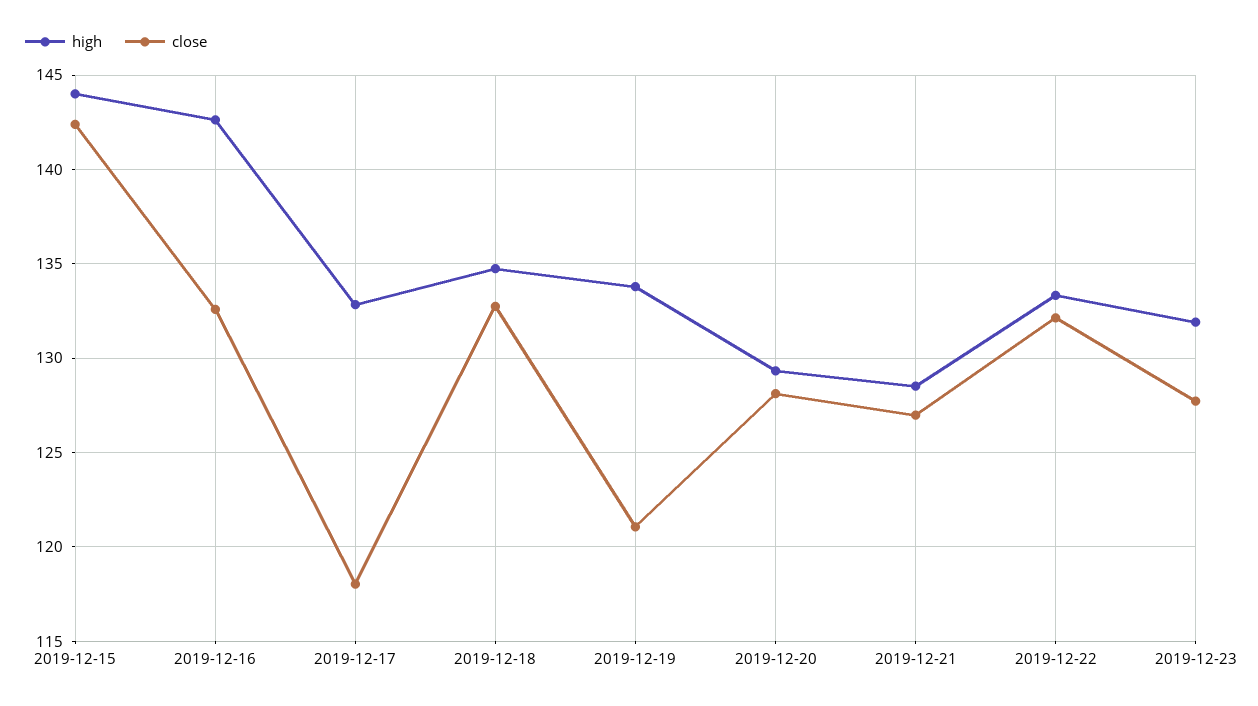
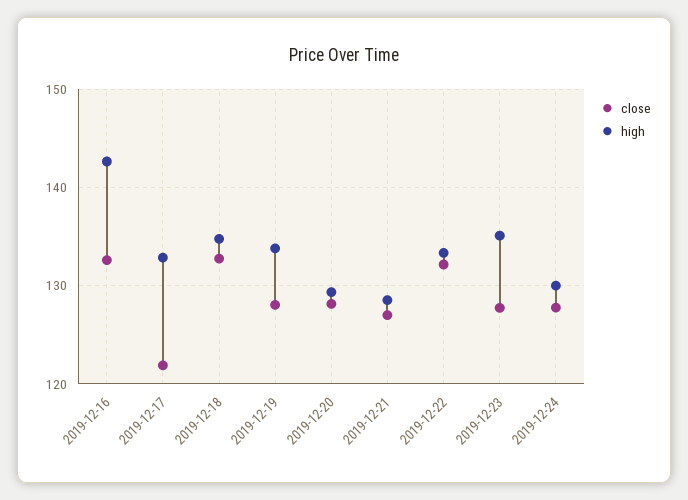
high, 2019-12-15: 144 -> none
close, 2019-12-15: 142.5 -> none
close, 2019-12-17: 118 -> 122
close, 2019-12-19: 121 -> 128
high, 2019-12-23: 132 -> 135
close, 2019-12-24: none -> 128
high, 2019-12-24: none -> 130

